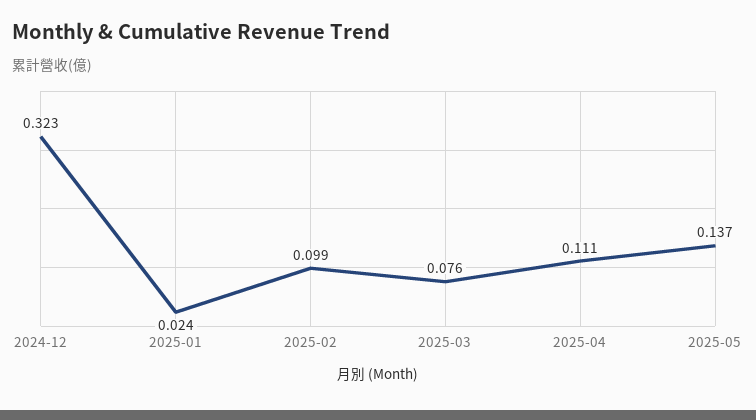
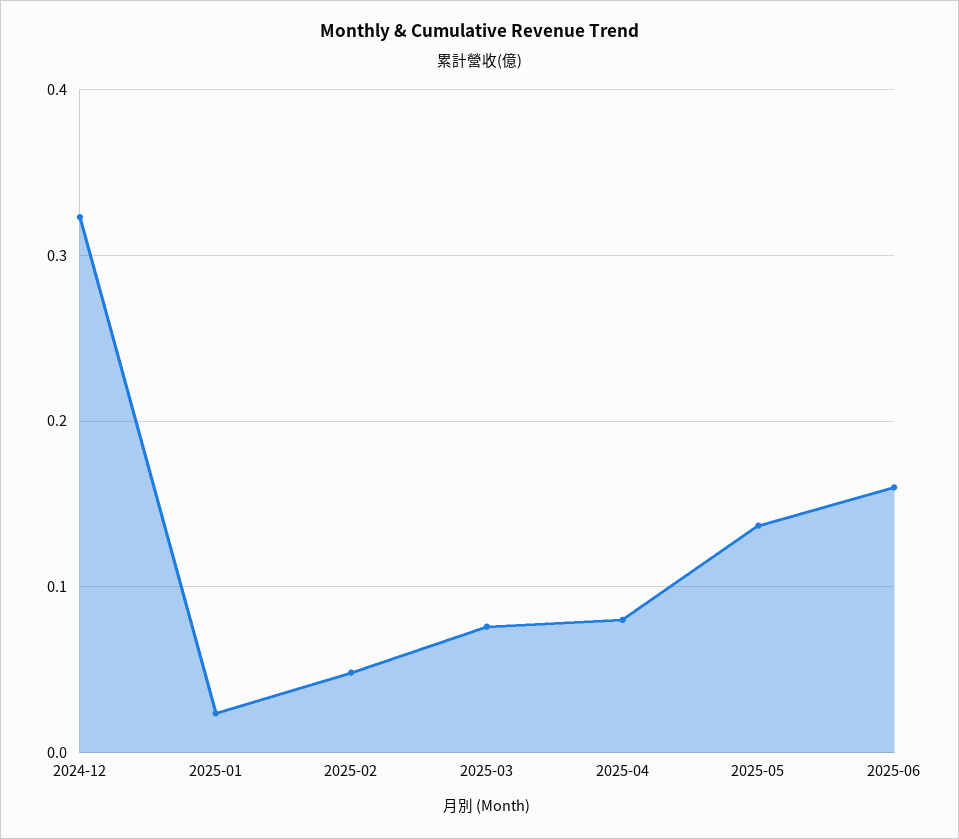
2025-02: 0.099 -> 0.05
2025-04: 0.111 -> 0.08
2025-06: none -> 0.16

